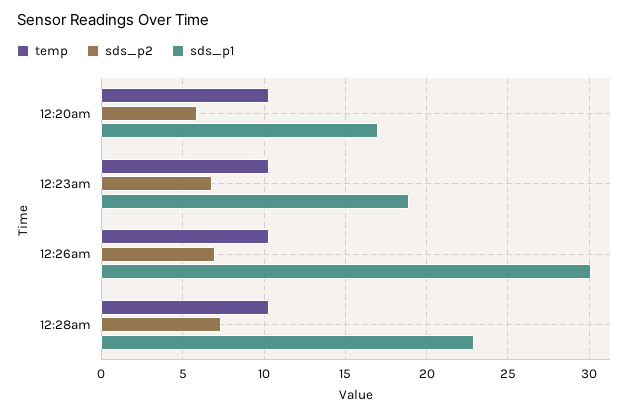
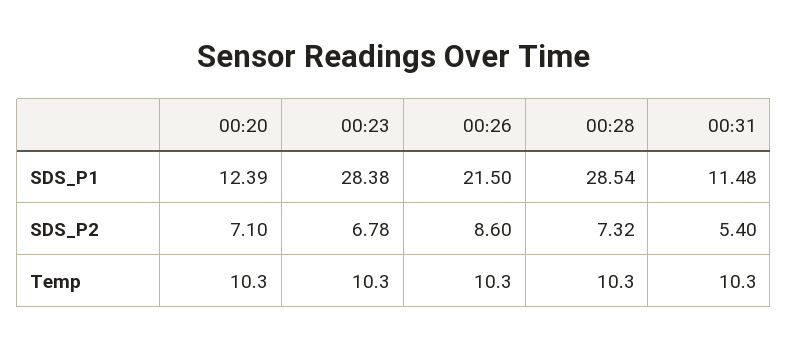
sds_p2, 12:20am: 6 -> 7.1
sds_p1, 12:20am: 17 -> 12.39
sds_p1, 12:23am: 19 -> 28.38
sds_p2, 12:26am: 7 -> 8.6
sds_p1, 12:26am: 30 -> 21.5
sds_p1, 12:28am: 23 -> 28.54
sds_p1, 00:31: none -> 11.48
sds_p2, 00:31: none -> 5.4
temp, 00:31: none -> 10.3

